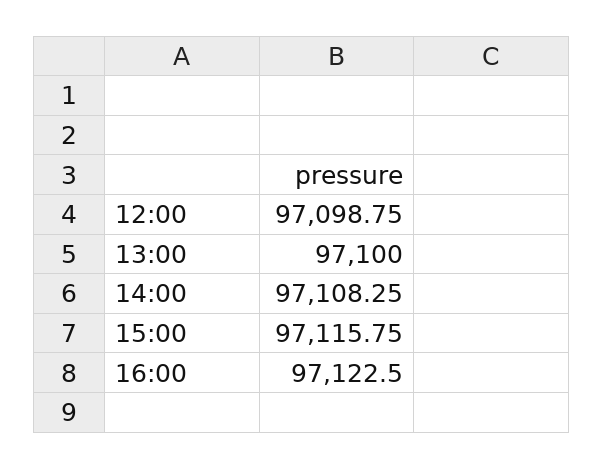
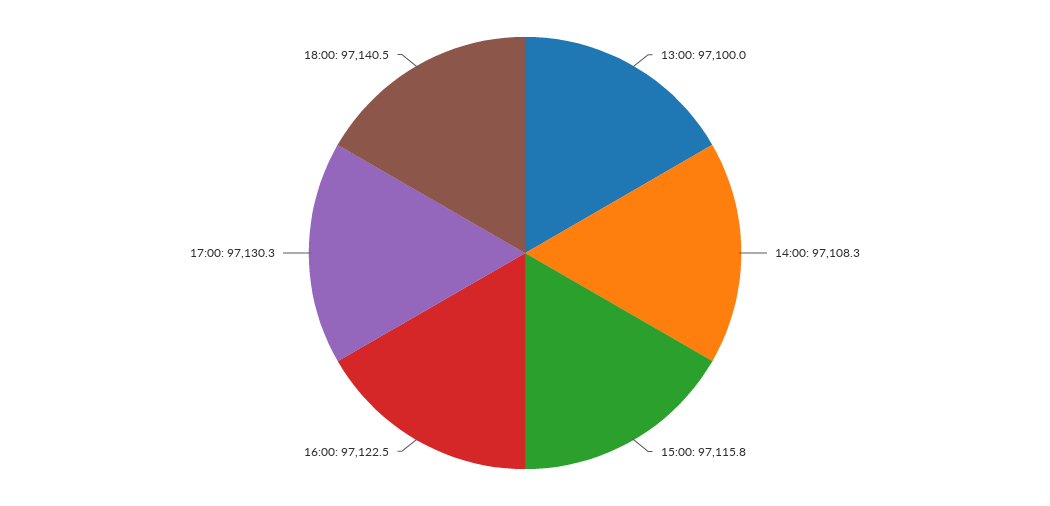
12:00: 97098.75 -> none
17:00: none -> 97130.3
18:00: none -> 97140.5

